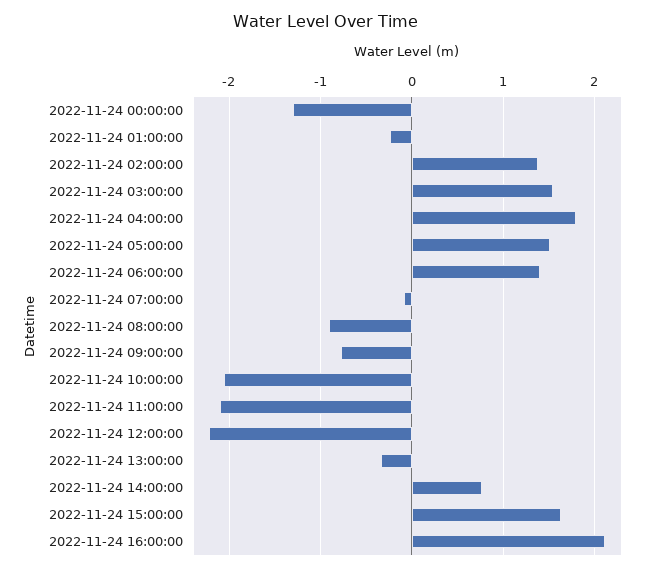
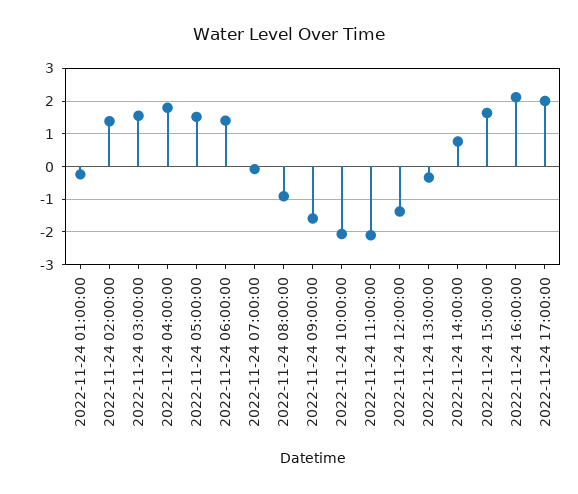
2022-11-24 00:00:00: -1.3 -> none
2022-11-24 09:00:00: -0.8 -> -1.6
2022-11-24 12:00:00: -2.2 -> -1.4
2022-11-24 17:00:00: none -> 2

